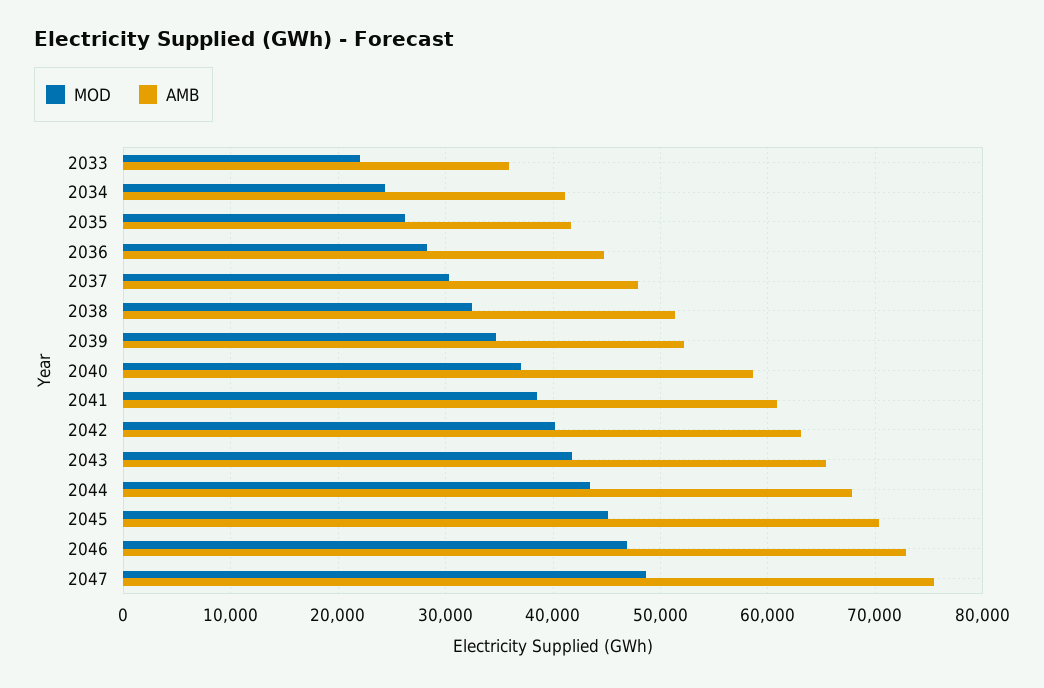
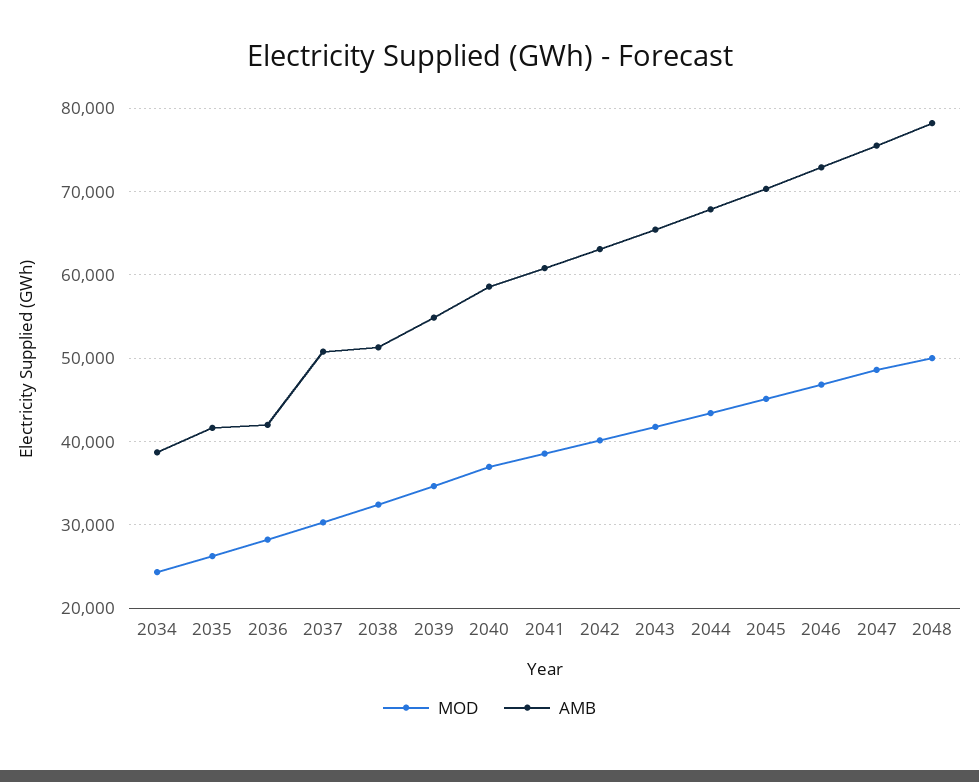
MOD, 2033: 22000 -> none
AMB, 2033: 36000 -> none
AMB, 2034: 41000 -> 39000
AMB, 2036: 45000 -> 42000
AMB, 2037: 48000 -> 51000
AMB, 2039: 52000 -> 55000
MOD, 2048: none -> 50000
AMB, 2048: none -> 78000

